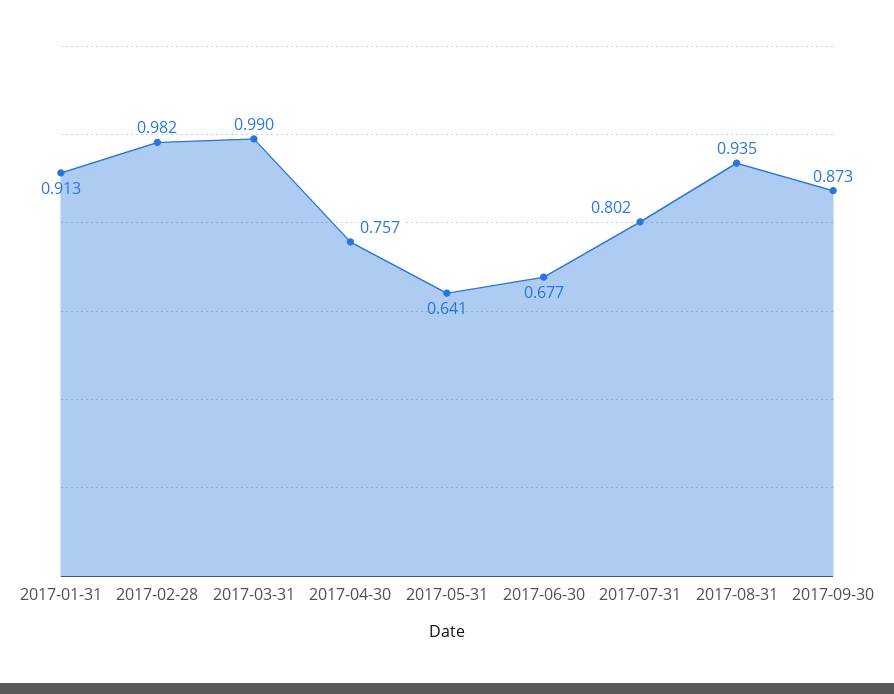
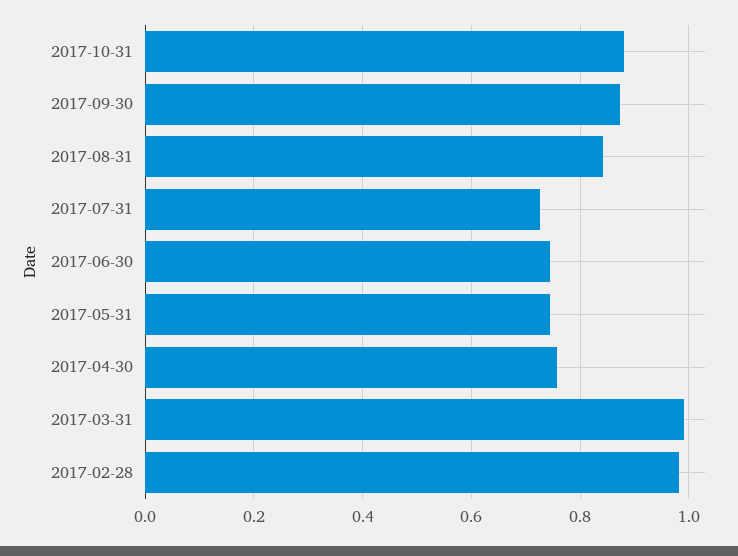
2017-01-31: 0.913 -> none
2017-05-31: 0.641 -> 0.74
2017-06-30: 0.677 -> 0.74
2017-07-31: 0.802 -> 0.72
2017-08-31: 0.935 -> 0.84
2017-10-31: none -> 0.88

